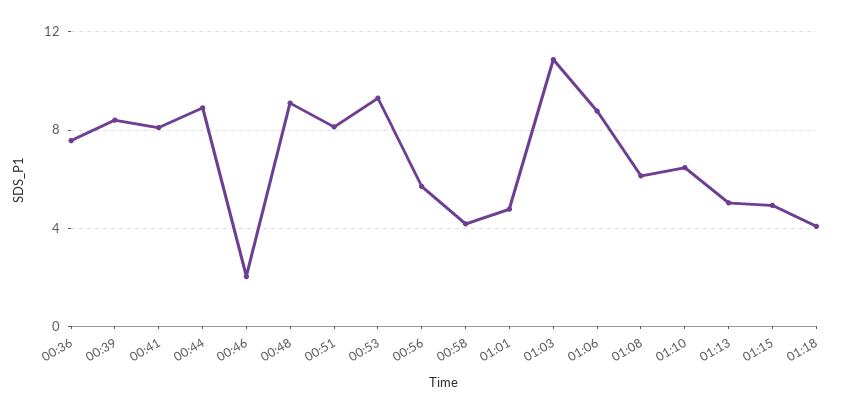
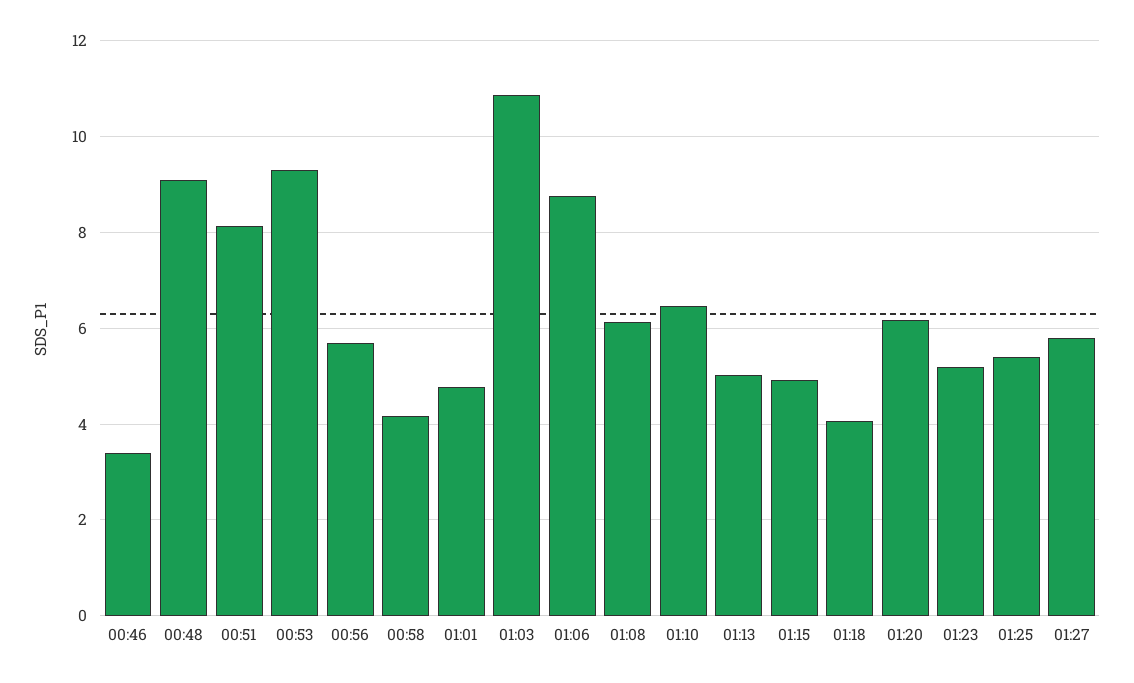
00:36: 7.5 -> none
00:39: 8.5 -> none
00:41: 8 -> none
00:44: 9 -> none
00:46: 2 -> 3.4
01:20: none -> 6.2
01:23: none -> 5.2
01:25: none -> 5.4
01:27: none -> 5.8

